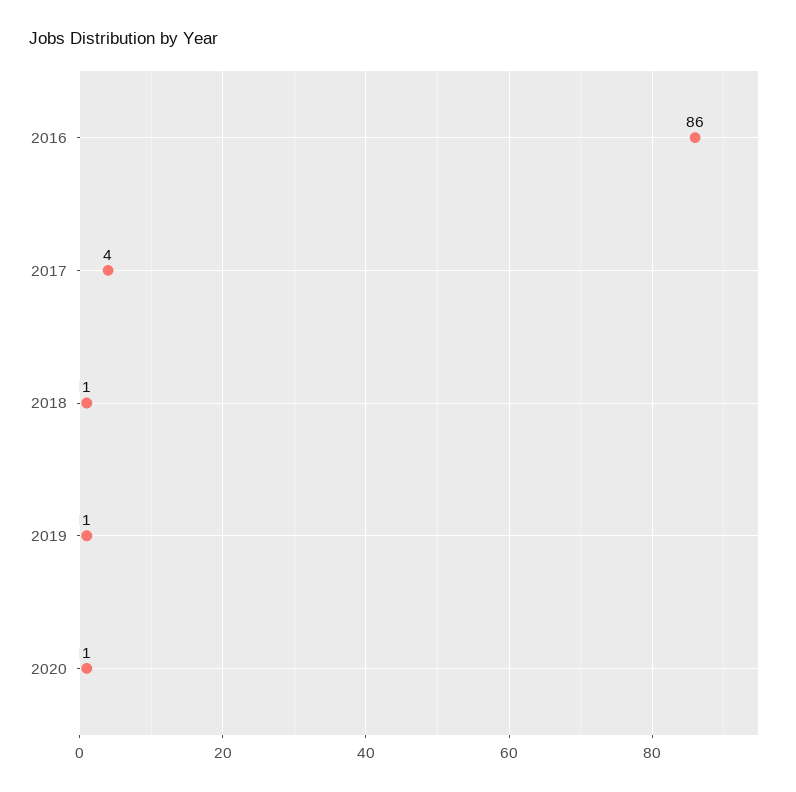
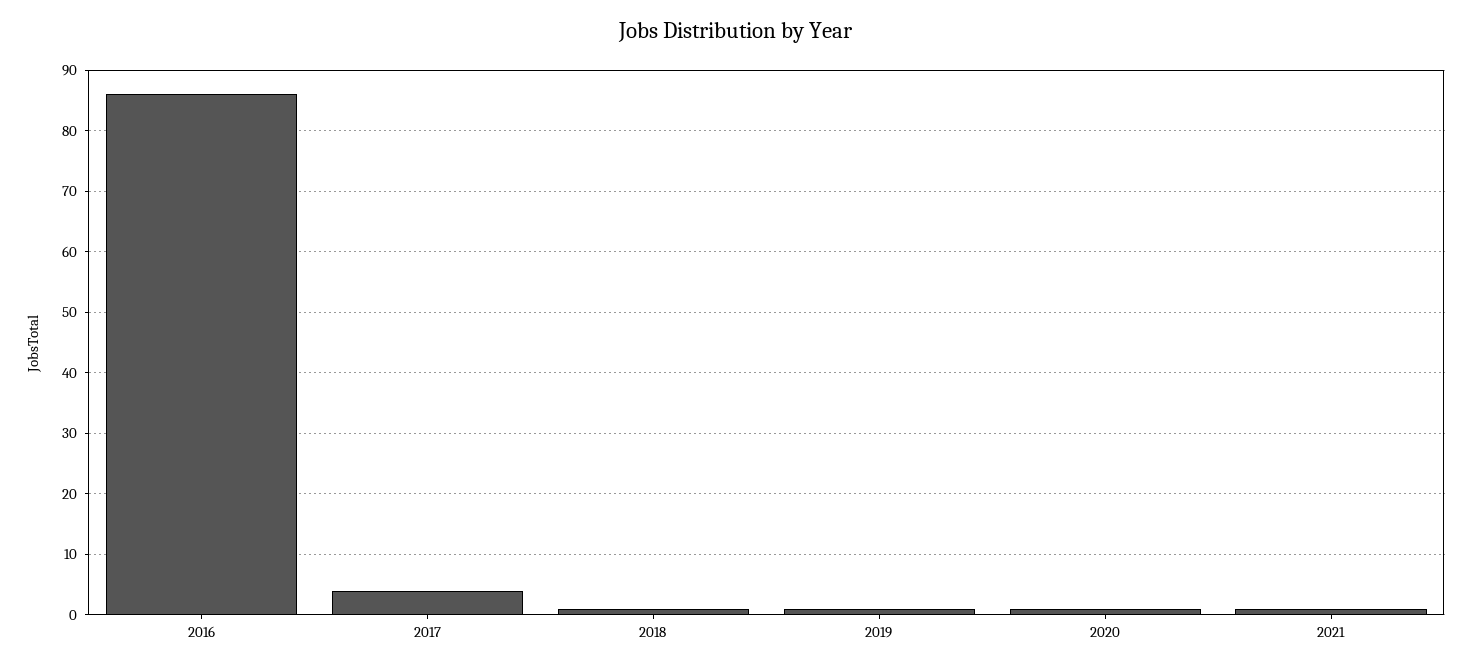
2021: none -> 1

